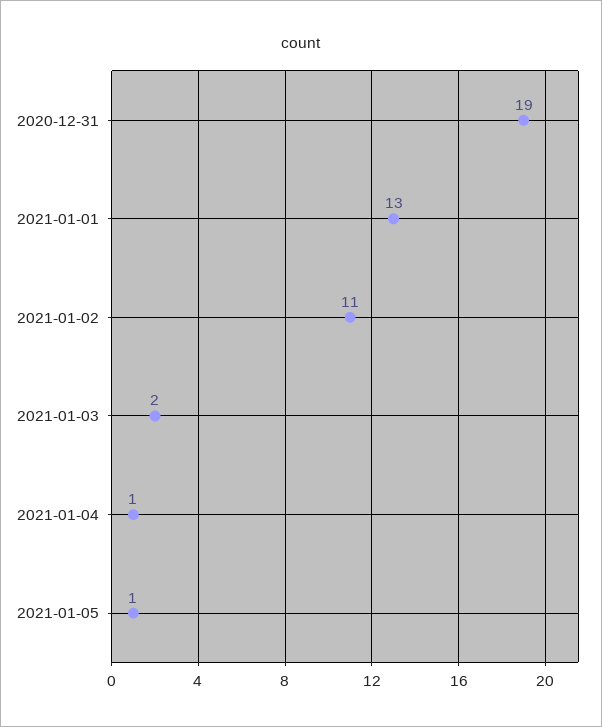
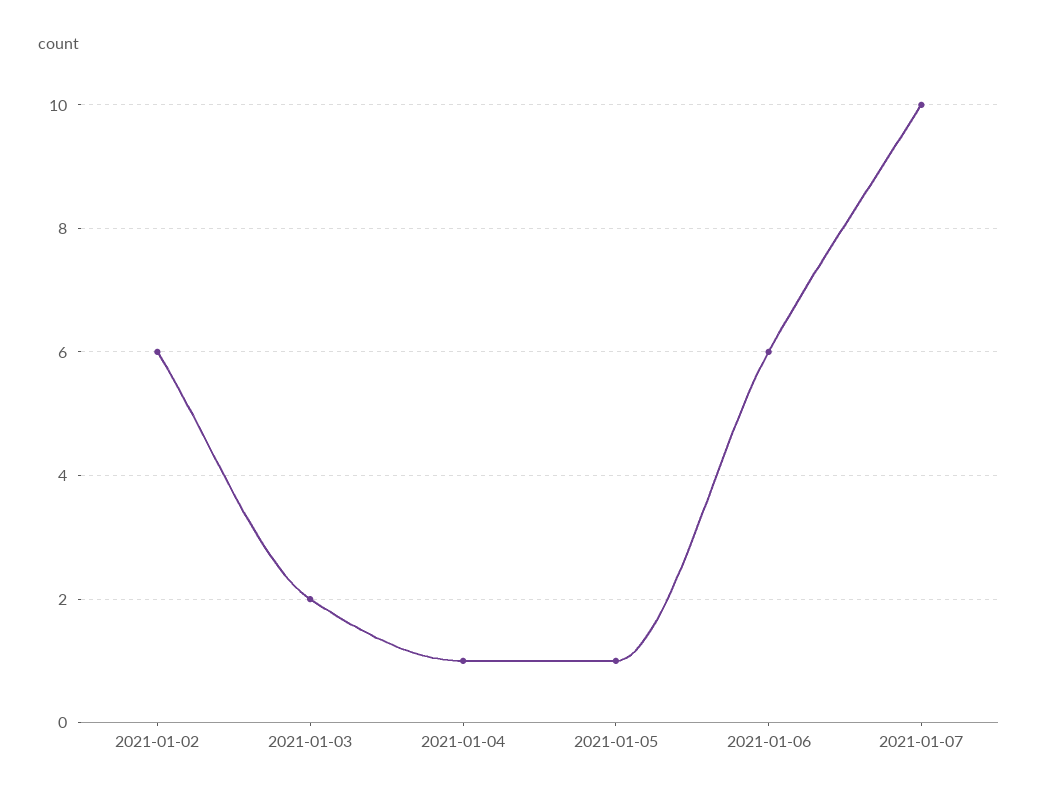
2020-12-31: 19 -> none
2021-01-01: 13 -> none
2021-01-02: 11 -> 6
2021-01-06: none -> 6
2021-01-07: none -> 10

